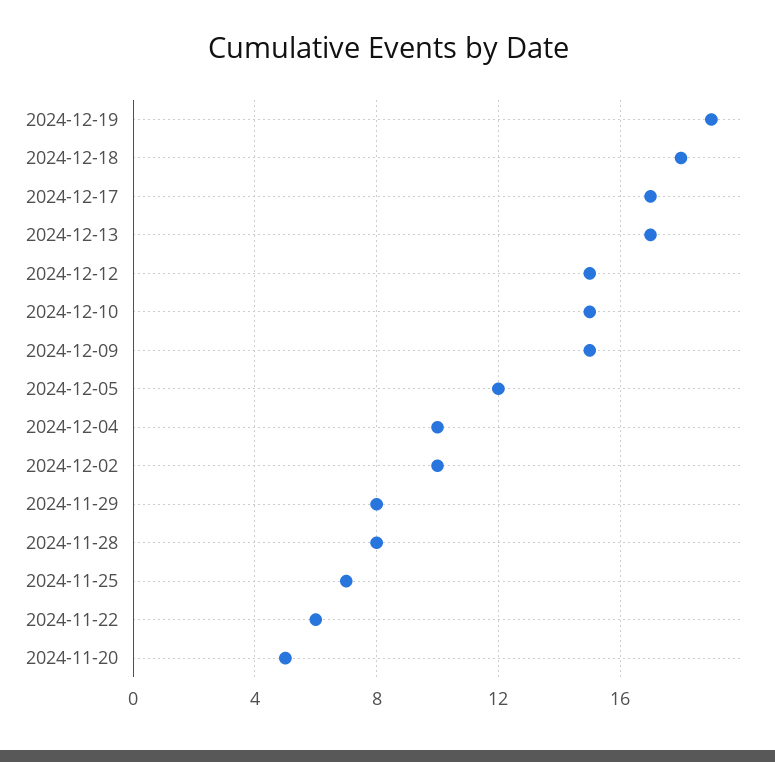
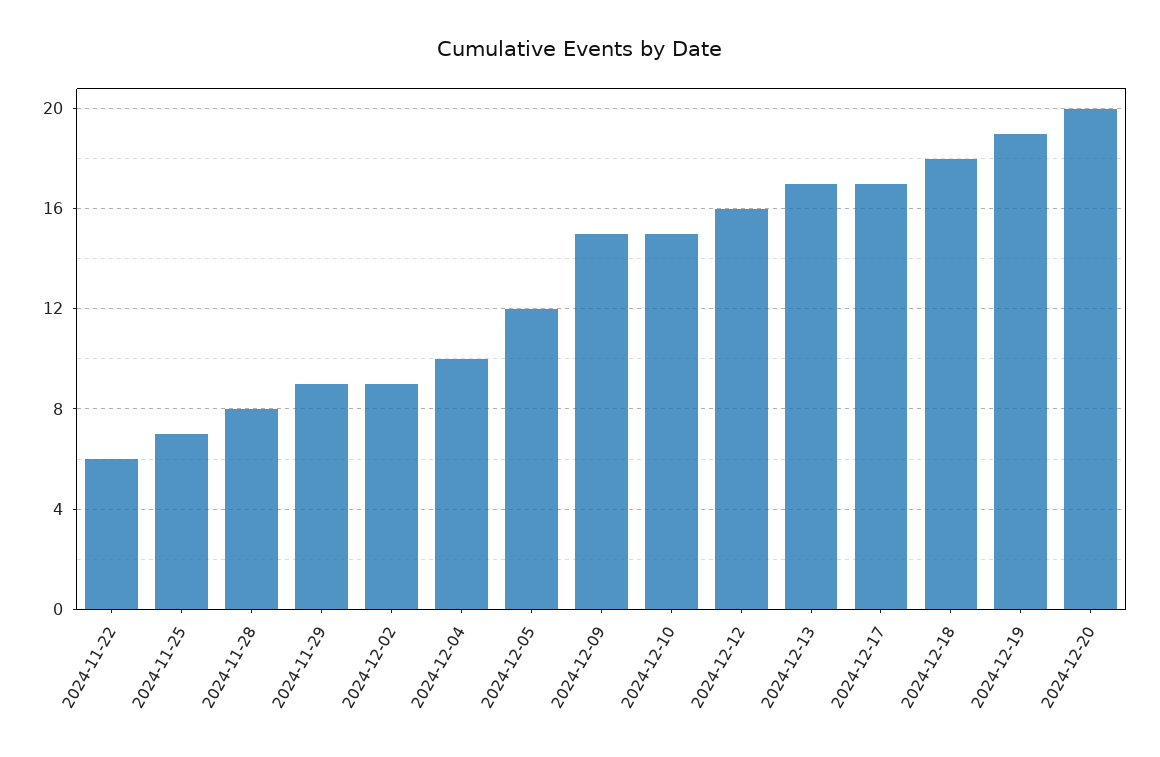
2024-12-12: 15 -> 16
2024-12-02: 10 -> 9
2024-11-29: 8 -> 9
2024-11-20: 5 -> none
2024-12-20: none -> 20

